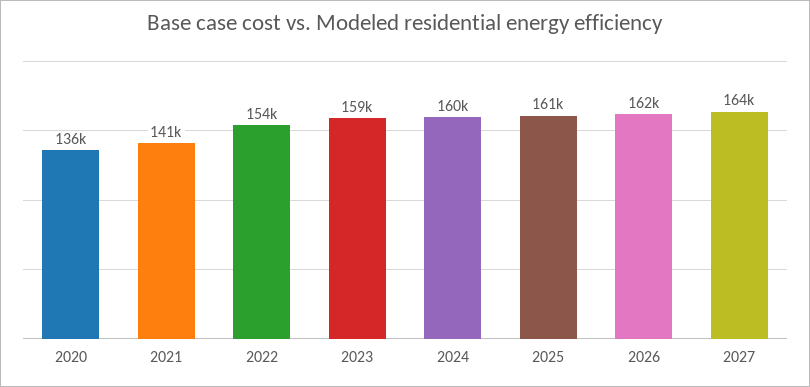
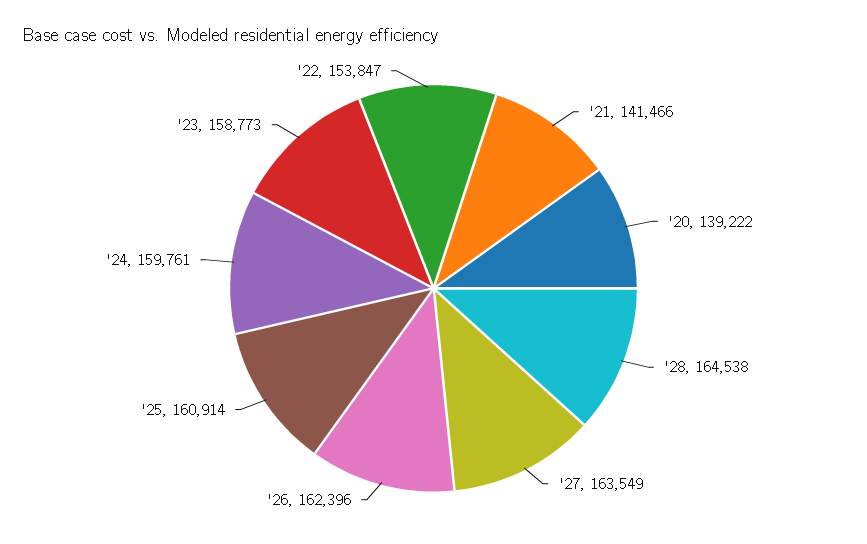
2020: 136000 -> 139222
'28: none -> 164538

